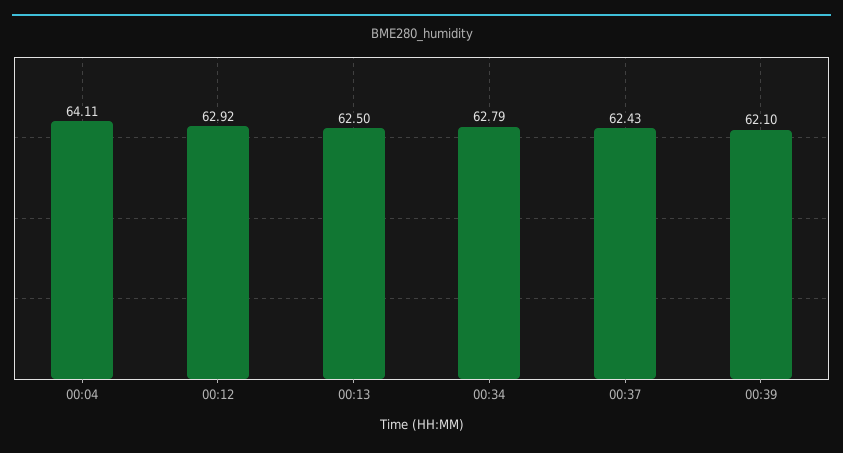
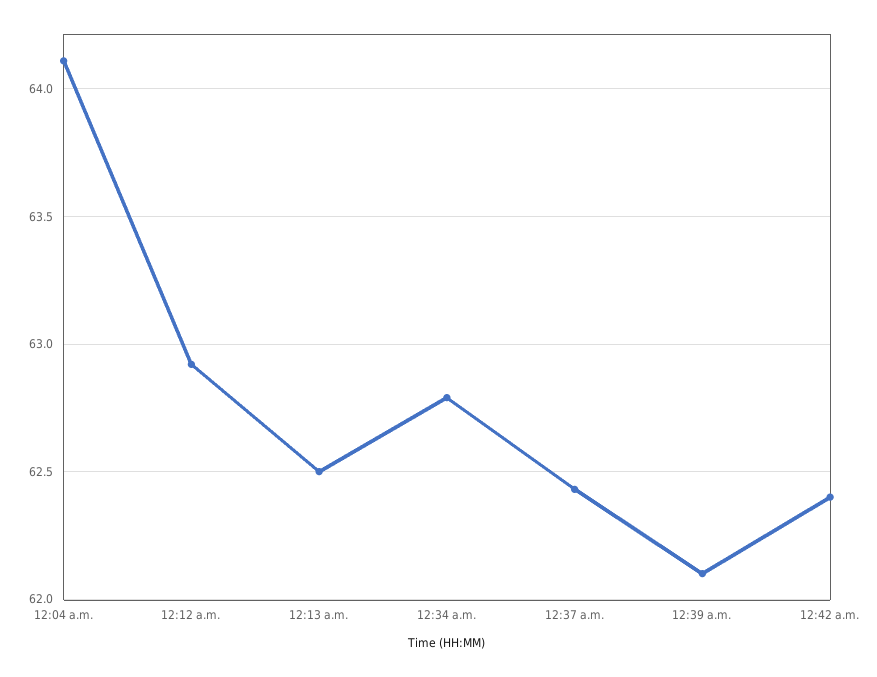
12:42 a.m.: none -> 62.4

